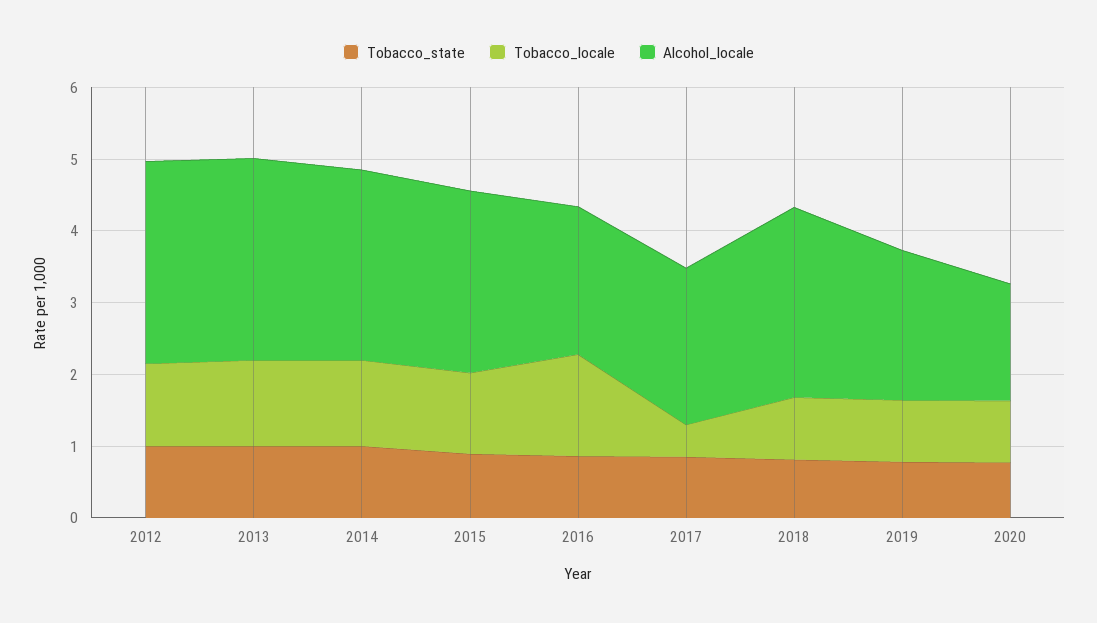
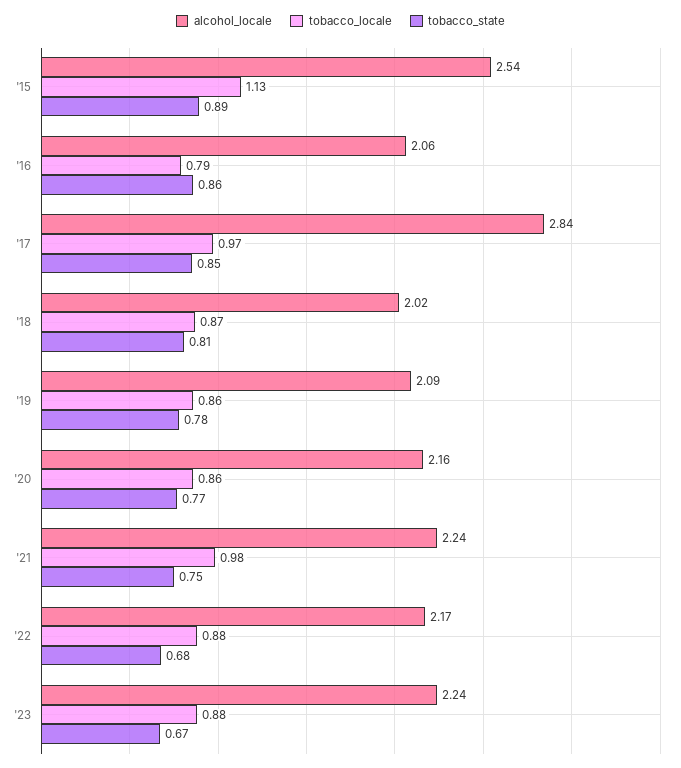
Tobacco_state, 2012: 1 -> none
Tobacco_locale, 2012: 1.2 -> none
Alcohol_locale, 2012: 2.8 -> none
Tobacco_state, 2013: 1 -> none
Tobacco_locale, 2013: 1.2 -> none
Alcohol_locale, 2013: 2.8 -> none
Tobacco_state, 2014: 1 -> none
Tobacco_locale, 2014: 1.2 -> none
Alcohol_locale, 2014: 2.6 -> none
Tobacco_locale, 2016: 1.4 -> 0.79
Tobacco_locale, 2017: 0.4 -> 0.97
Alcohol_locale, 2017: 2.2 -> 2.84
Alcohol_locale, 2018: 2.6 -> 2.02
Alcohol_locale, 2020: 1.6 -> 2.16
Alcohol_locale, '21: none -> 2.24
Tobacco_locale, '21: none -> 0.98
Tobacco_state, '21: none -> 0.75
Alcohol_locale, '22: none -> 2.17
Tobacco_locale, '22: none -> 0.88
Tobacco_state, '22: none -> 0.68
Alcohol_locale, '23: none -> 2.24
Tobacco_locale, '23: none -> 0.88
Tobacco_state, '23: none -> 0.67

